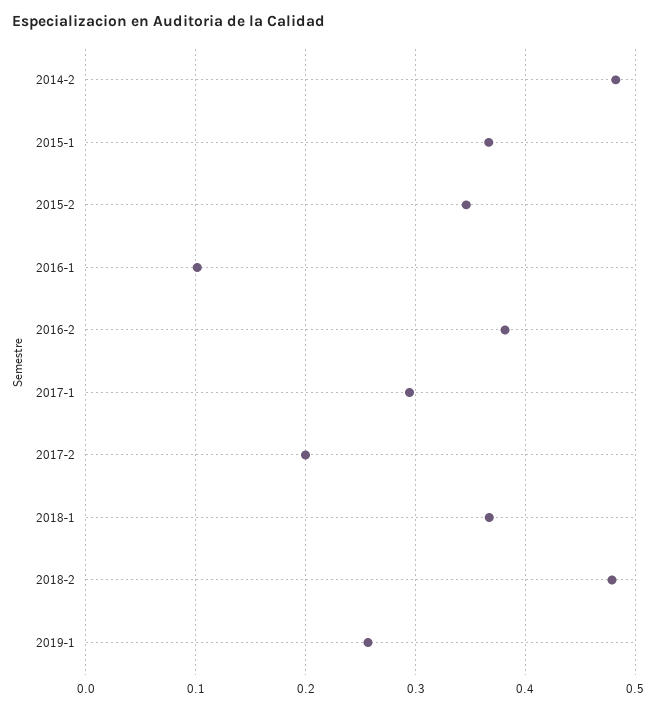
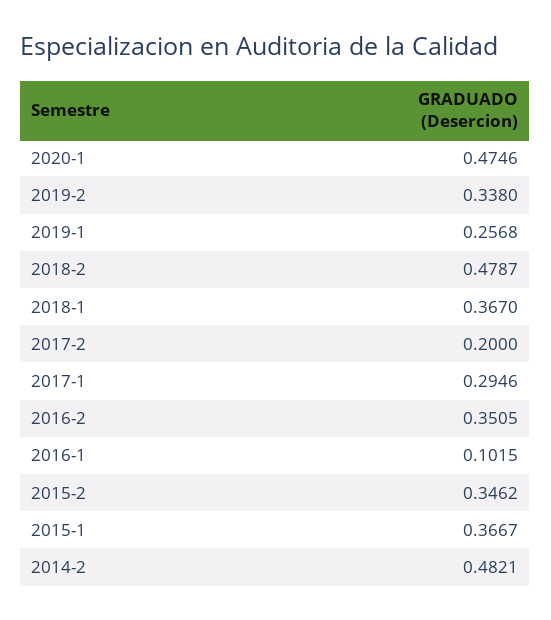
2016-2: 0.38 -> 0.3505
2020-1: none -> 0.4746
2019-2: none -> 0.338

